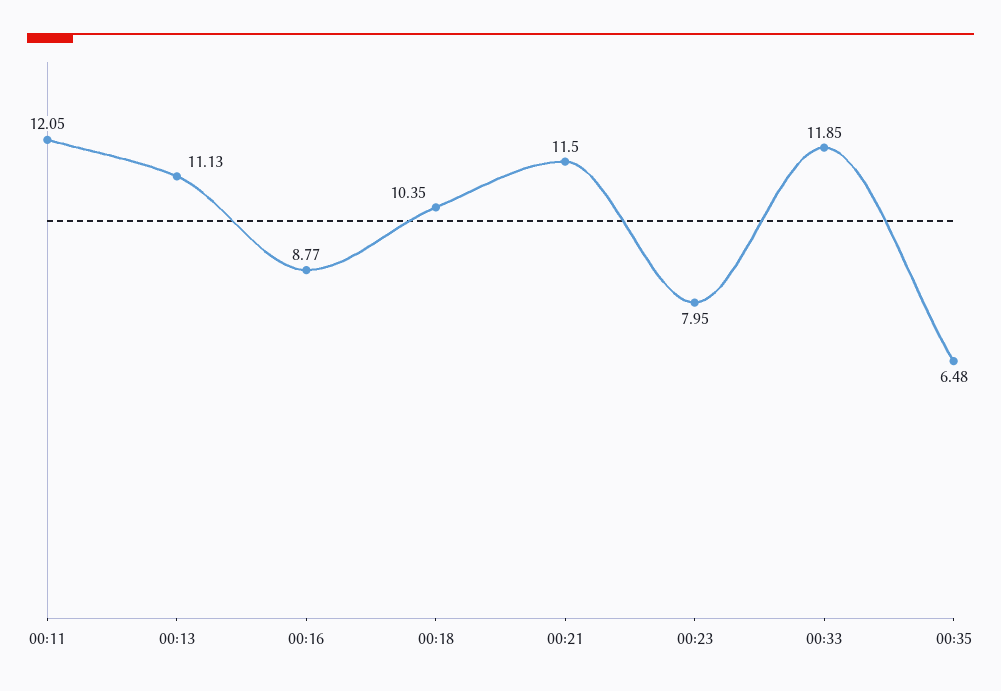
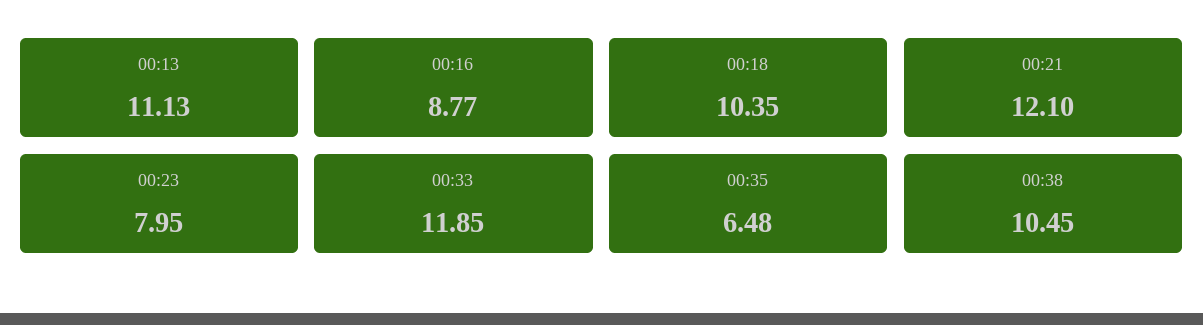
00:11: 12.05 -> none
00:21: 11.5 -> 12.1
00:38: none -> 10.45

